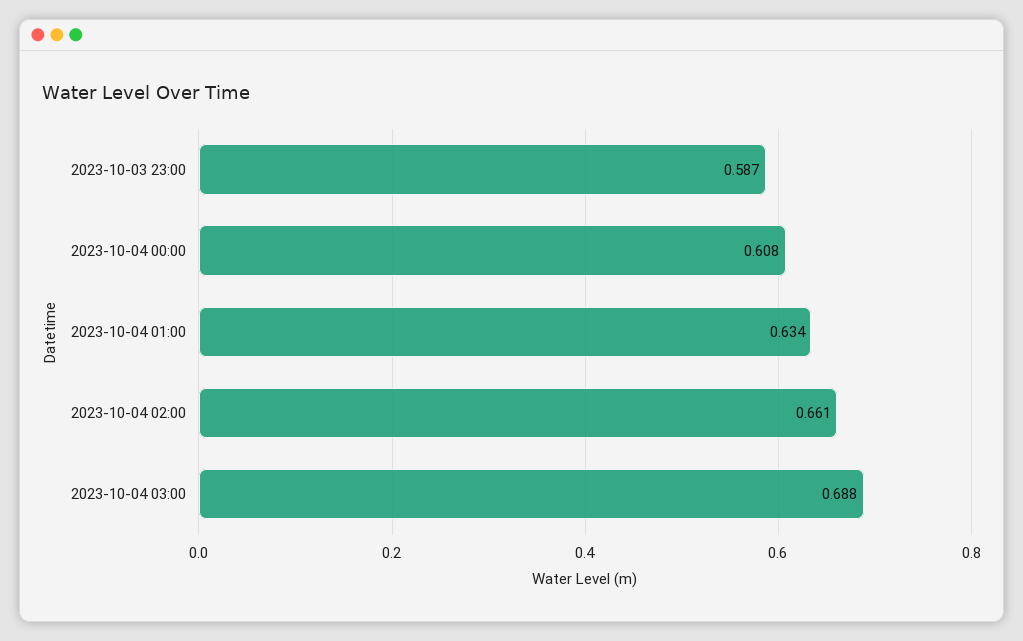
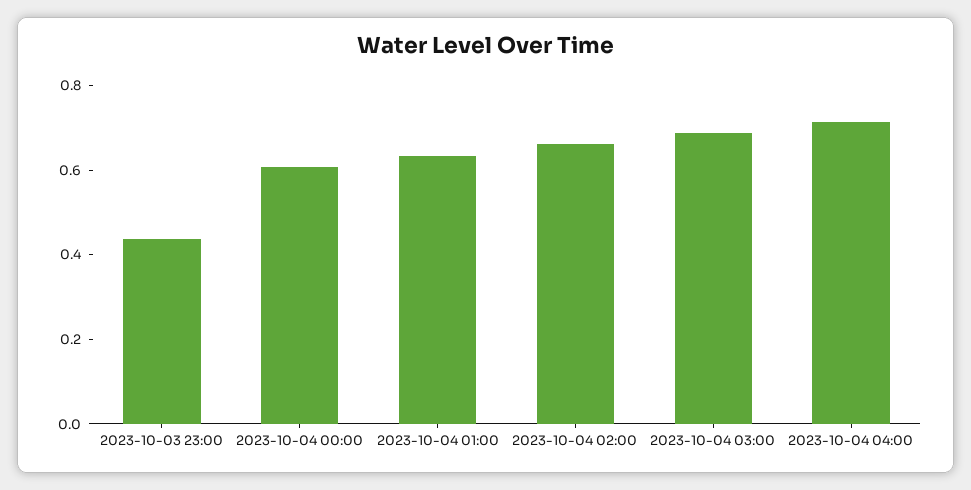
2023-10-03 23:00: 0.587 -> 0.45
2023-10-04 04:00: none -> 0.7

